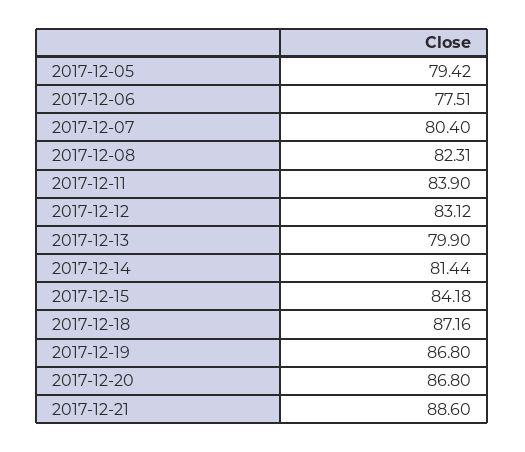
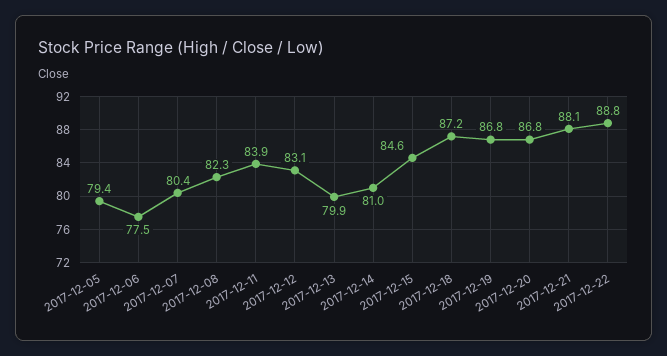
2017-12-14: 81.44 -> 81
2017-12-15: 84.18 -> 84.6
2017-12-21: 88.6 -> 88.1
2017-12-22: none -> 88.8

